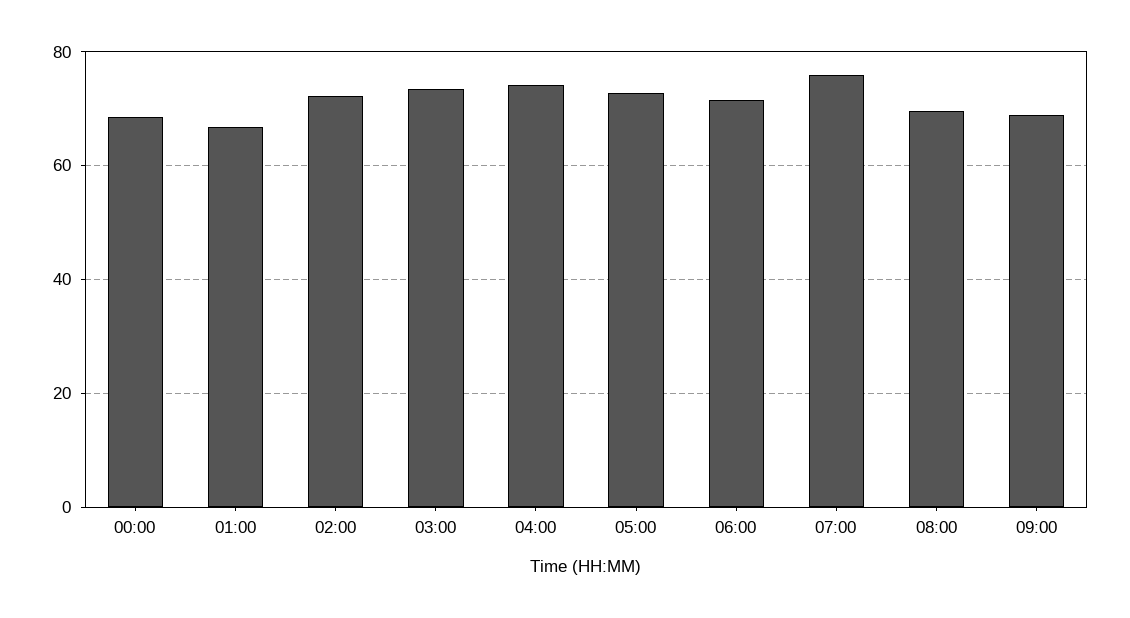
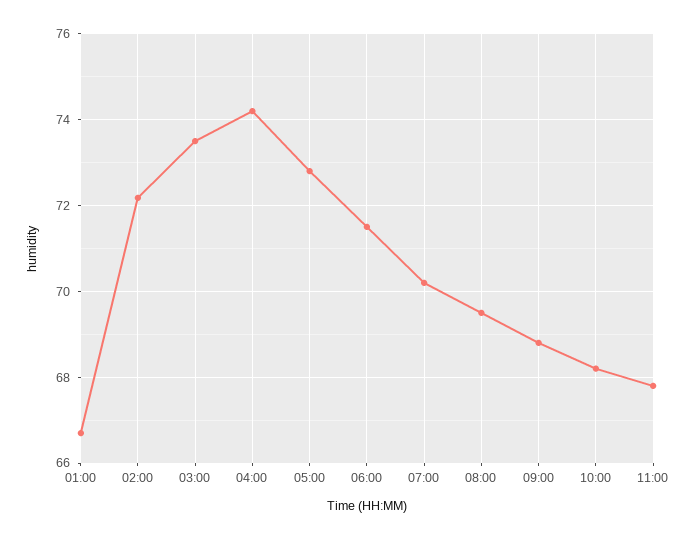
00:00: 68 -> none
07:00: 76 -> 70.2
10:00: none -> 68.2
11:00: none -> 67.8

